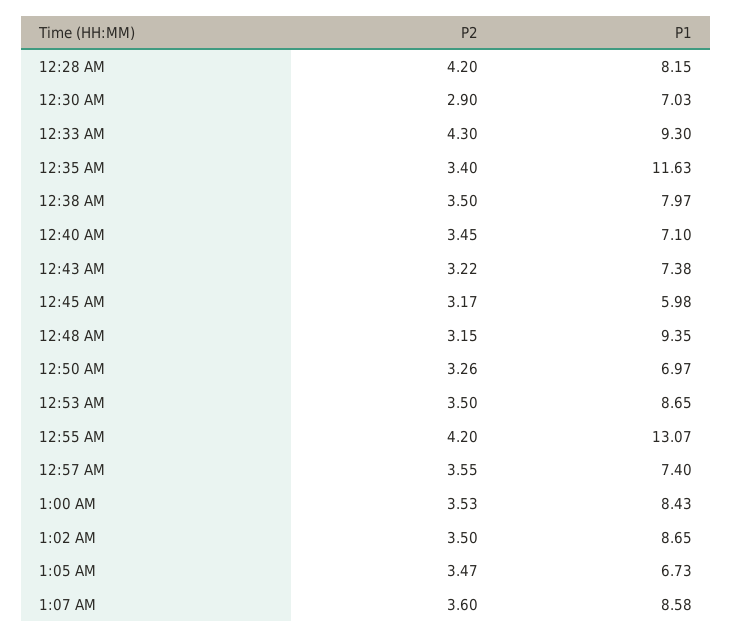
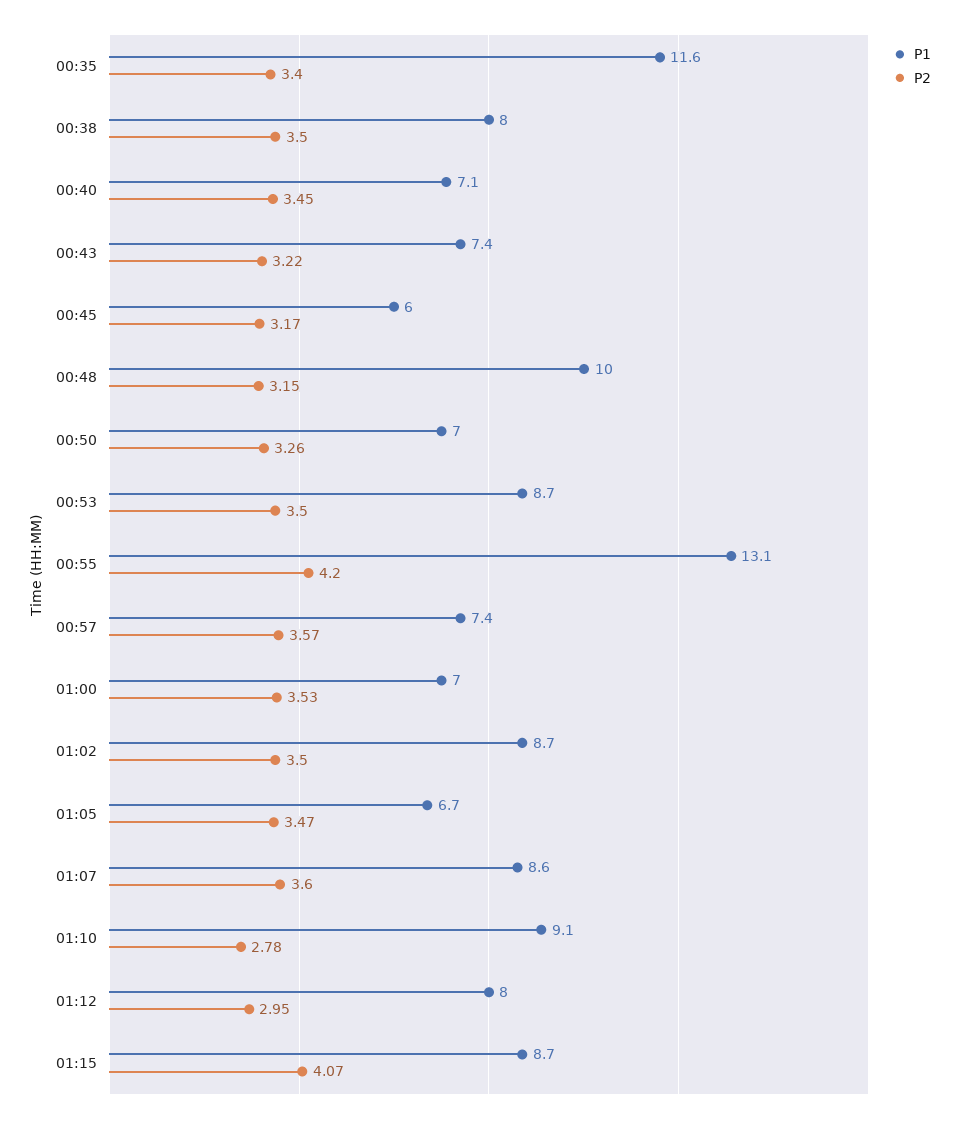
P2, 12:28 AM: 4.2 -> none
P1, 12:28 AM: 8.15 -> none
P2, 12:30 AM: 2.9 -> none
P1, 12:30 AM: 7.03 -> none
P2, 12:33 AM: 4.3 -> none
P1, 12:33 AM: 9.3 -> none
P1, 12:48 AM: 9.35 -> 10
P2, 12:57 AM: 3.55 -> 3.57
P1, 1:00 AM: 8.43 -> 7
P1, 01:10: none -> 9.1
P2, 01:10: none -> 2.78
P1, 01:12: none -> 8
P2, 01:12: none -> 2.95
P1, 01:15: none -> 8.7
P2, 01:15: none -> 4.07

